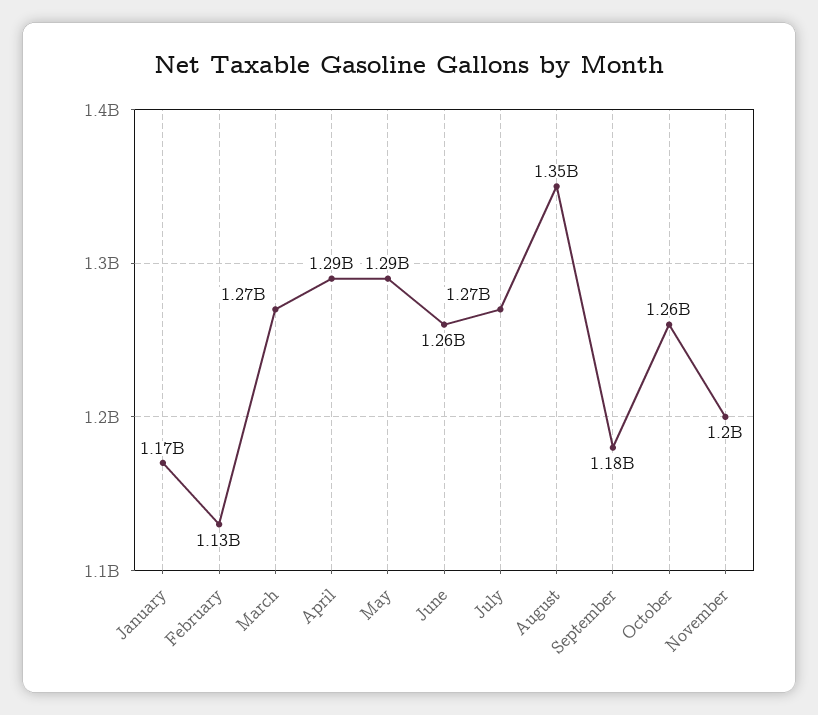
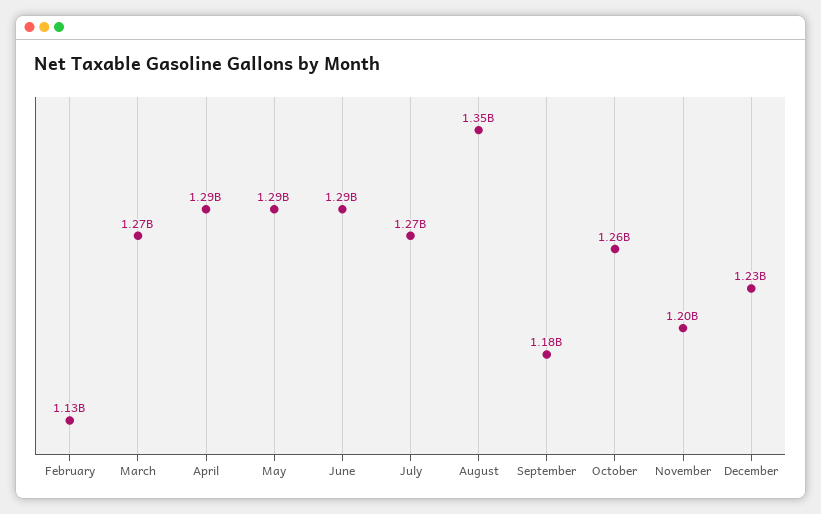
January: 1170000000 -> none
June: 1260000000 -> 1290000000
December: none -> 1230000000

